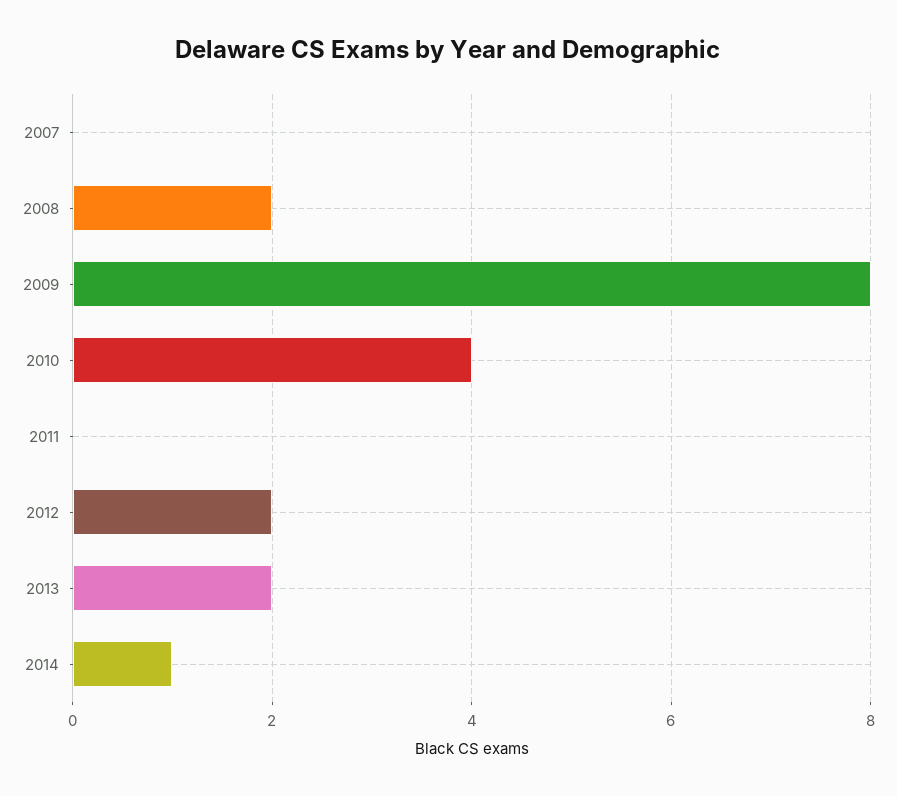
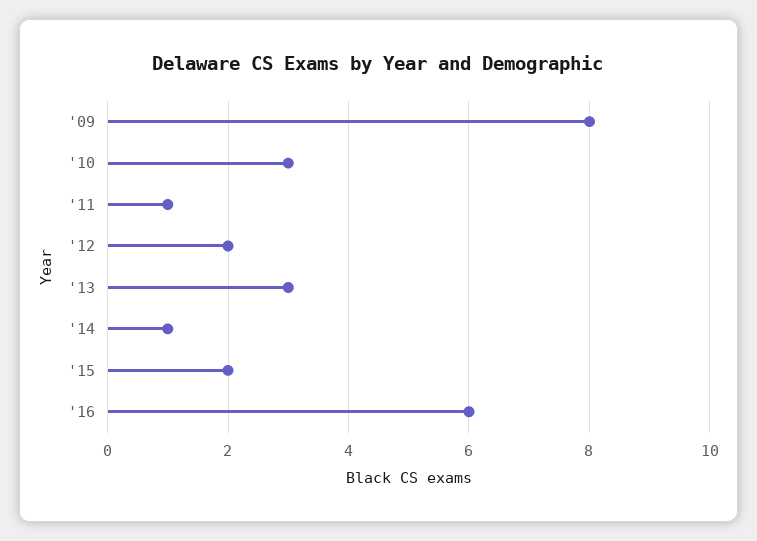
2007: 0 -> none
2008: 2 -> none
2010: 4 -> 3
2011: 0 -> 1
2013: 2 -> 3
'15: none -> 2
'16: none -> 6

